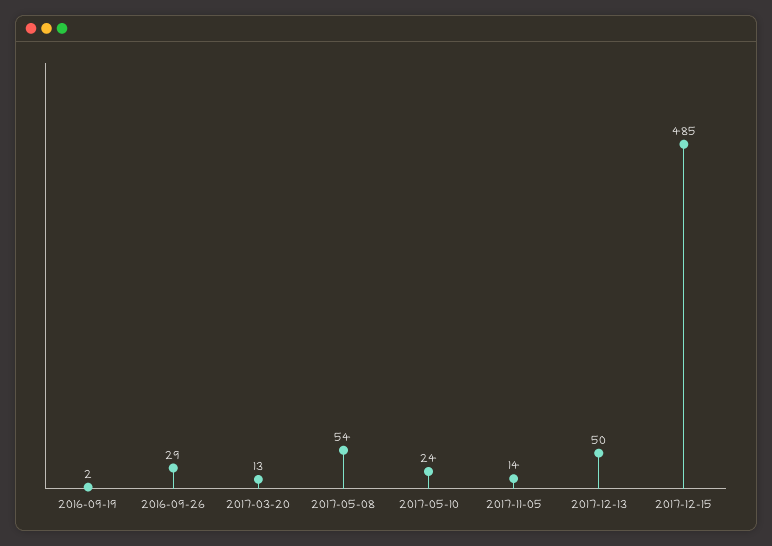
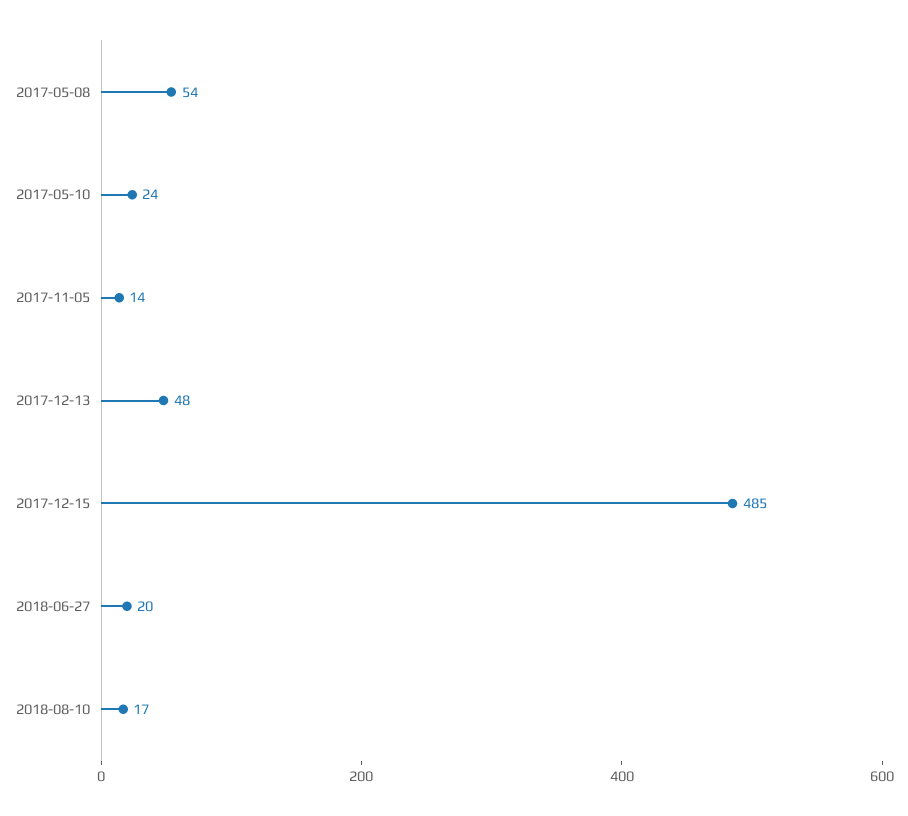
2016-09-19: 2 -> none
2016-09-26: 29 -> none
2017-03-20: 13 -> none
2017-12-13: 50 -> 48
2018-06-27: none -> 20
2018-08-10: none -> 17

